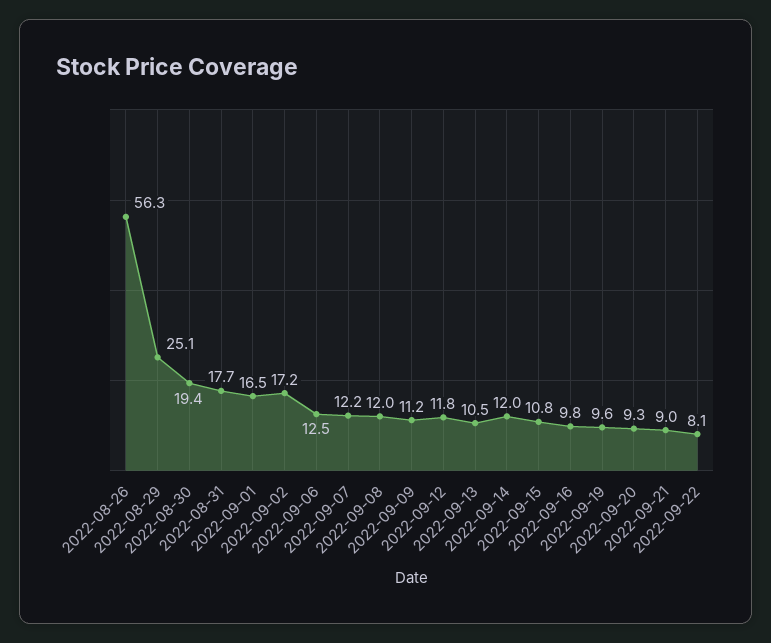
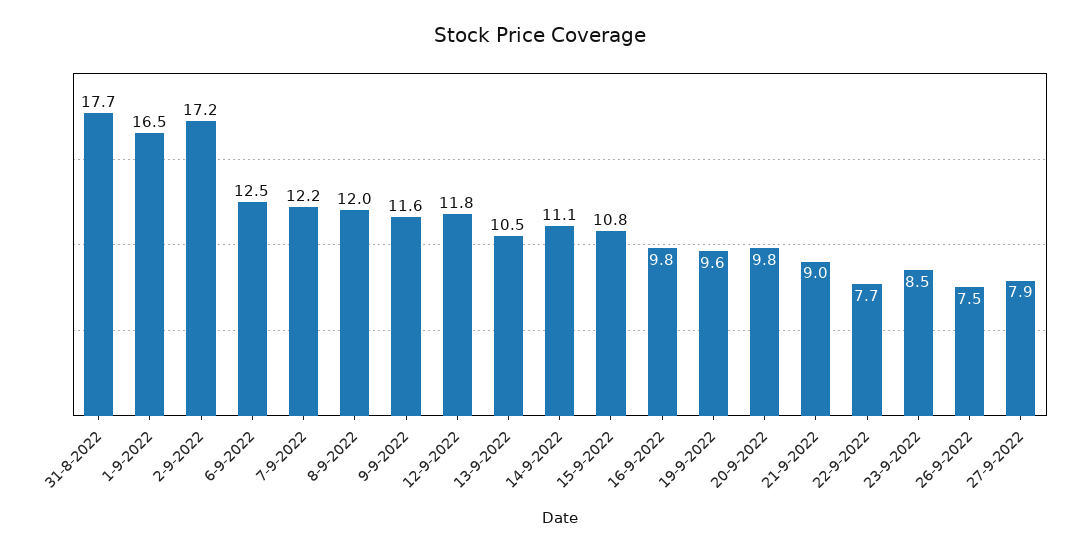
2022-08-26: 56.3 -> none
2022-08-29: 25.1 -> none
2022-08-30: 19.4 -> none
2022-09-09: 11.2 -> 11.6
2022-09-14: 12 -> 11.1
2022-09-20: 9.3 -> 9.8
2022-09-22: 8.1 -> 7.7
23-9-2022: none -> 8.5
26-9-2022: none -> 7.5
27-9-2022: none -> 7.9

